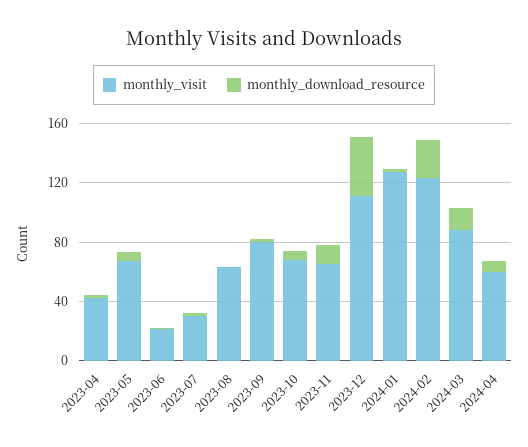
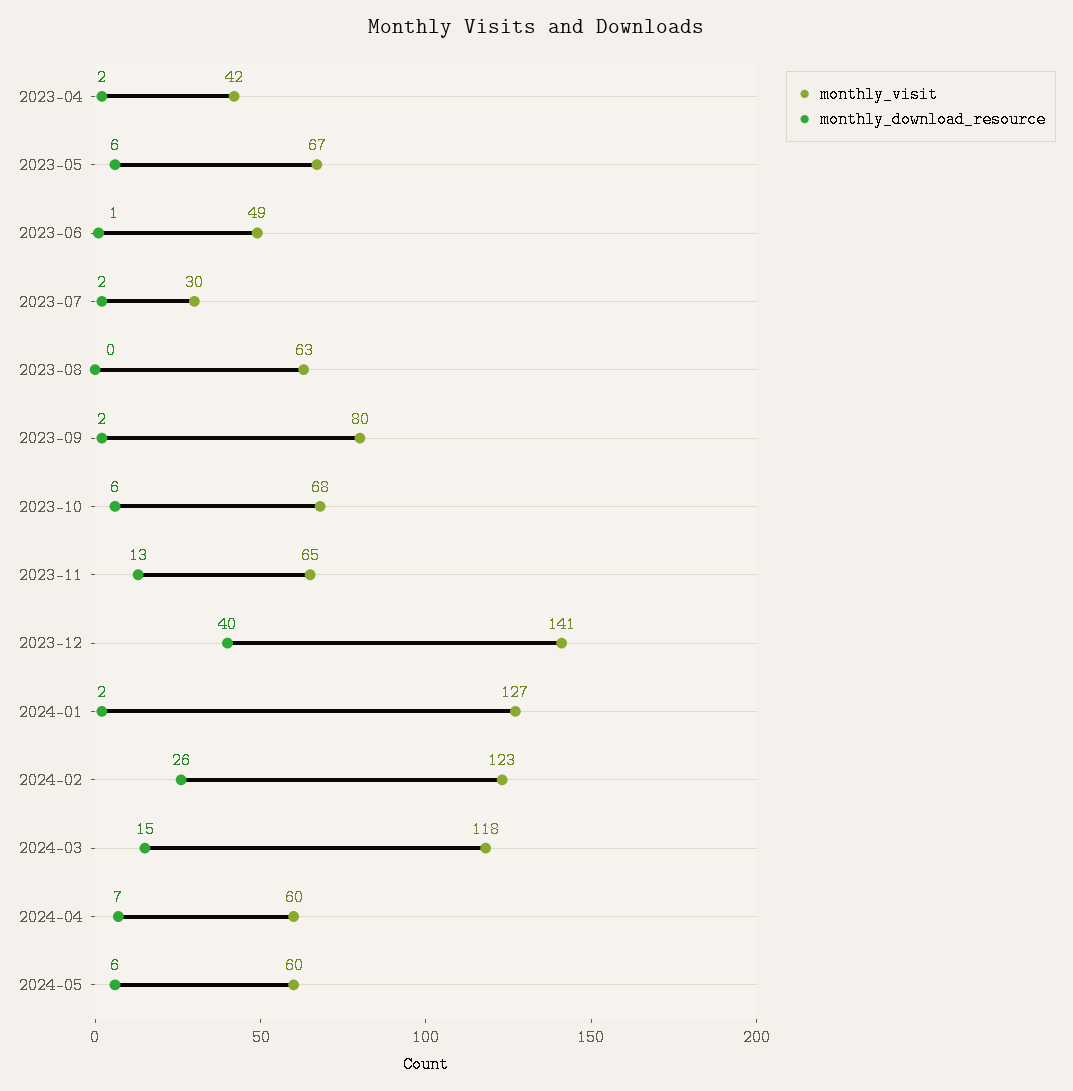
monthly_visit, 2023-06: 20 -> 49
monthly_visit, 2023-12: 110 -> 141
monthly_visit, 2024-03: 90 -> 118
monthly_visit, 2024-05: none -> 60
monthly_download_resource, 2024-05: none -> 6

